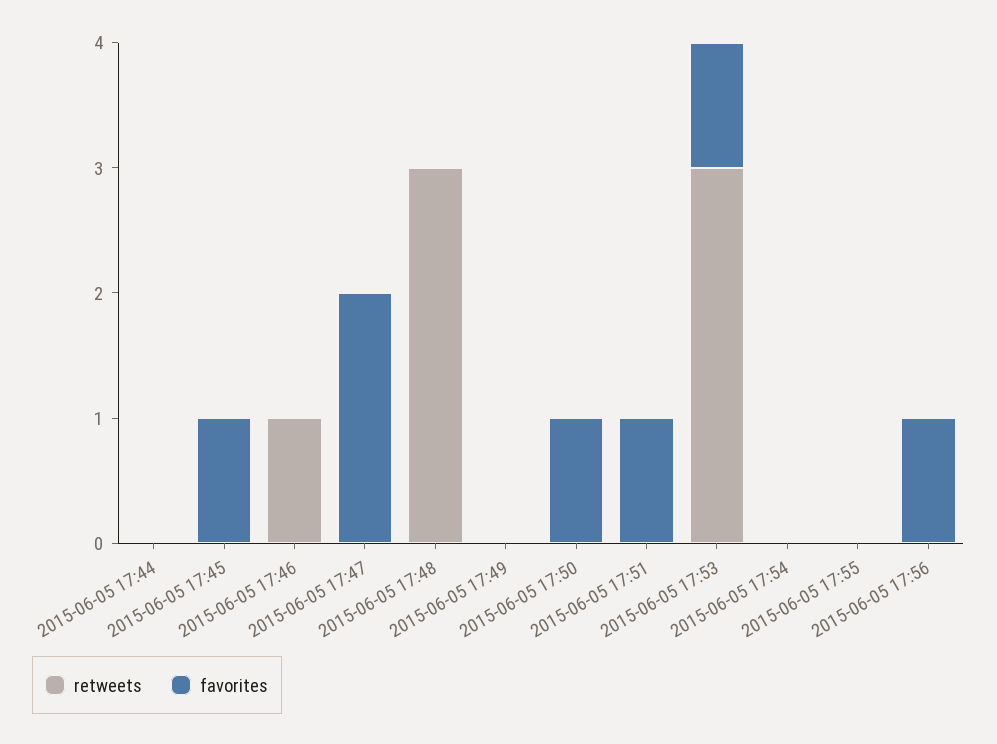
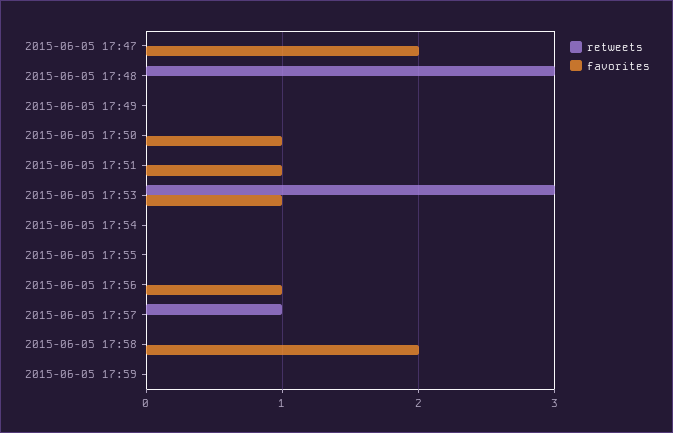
retweets, 2015-06-05 17:44: 0 -> none
favorites, 2015-06-05 17:44: 0 -> none
retweets, 2015-06-05 17:45: 0 -> none
favorites, 2015-06-05 17:45: 1 -> none
retweets, 2015-06-05 17:46: 1 -> none
favorites, 2015-06-05 17:46: 0 -> none
retweets, 2015-06-05 17:57: none -> 1
favorites, 2015-06-05 17:57: none -> 0
retweets, 2015-06-05 17:58: none -> 0
favorites, 2015-06-05 17:58: none -> 2
retweets, 2015-06-05 17:59: none -> 0
favorites, 2015-06-05 17:59: none -> 0

